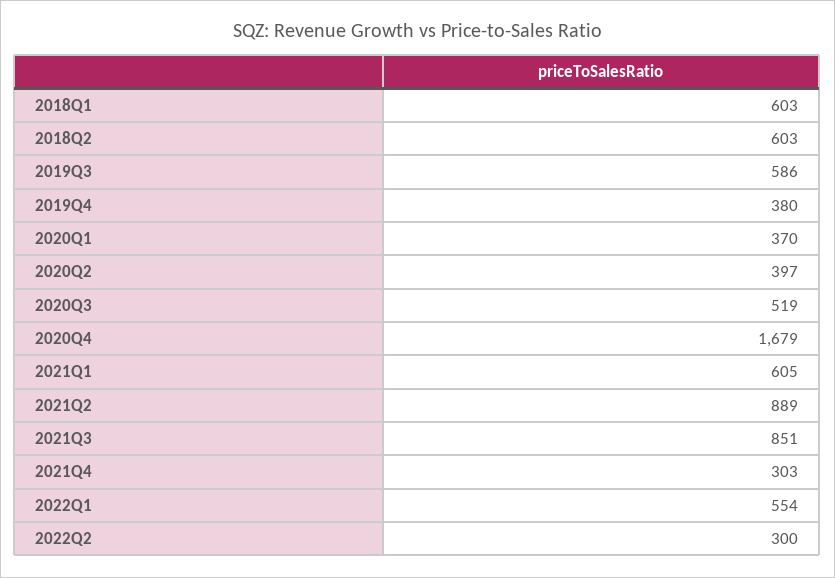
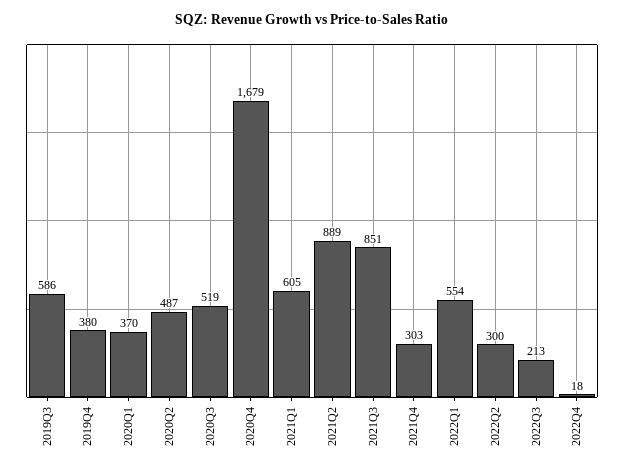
2018Q1: 603 -> none
2018Q2: 603 -> none
2020Q2: 397 -> 487
2022Q3: none -> 213
2022Q4: none -> 18

